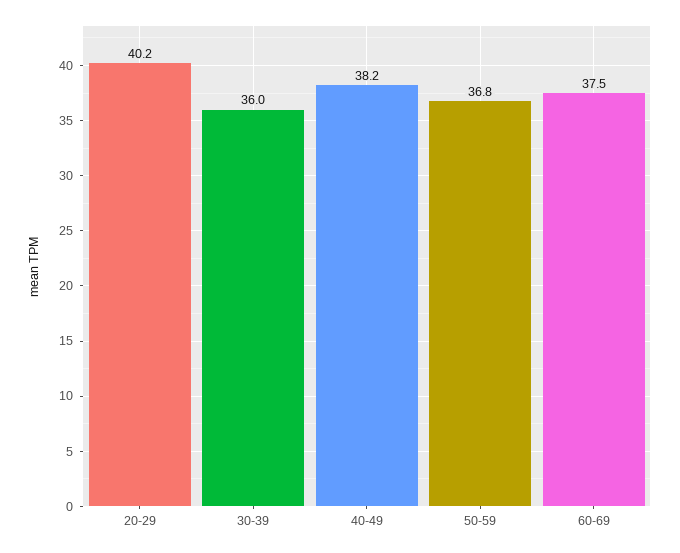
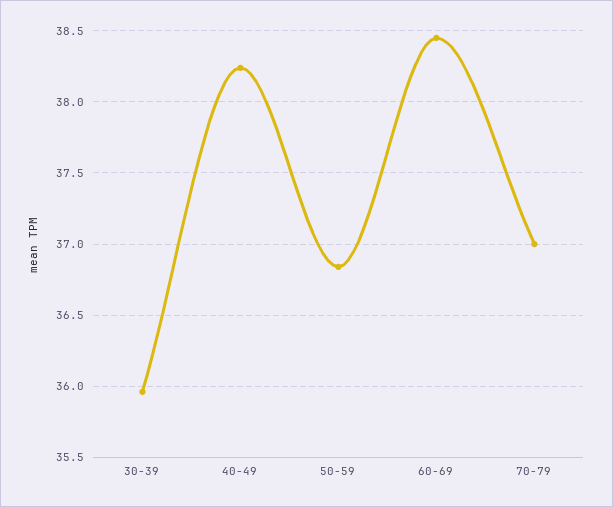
20-29: 40.2 -> none
60-69: 37.5 -> 38.45
70-79: none -> 37

